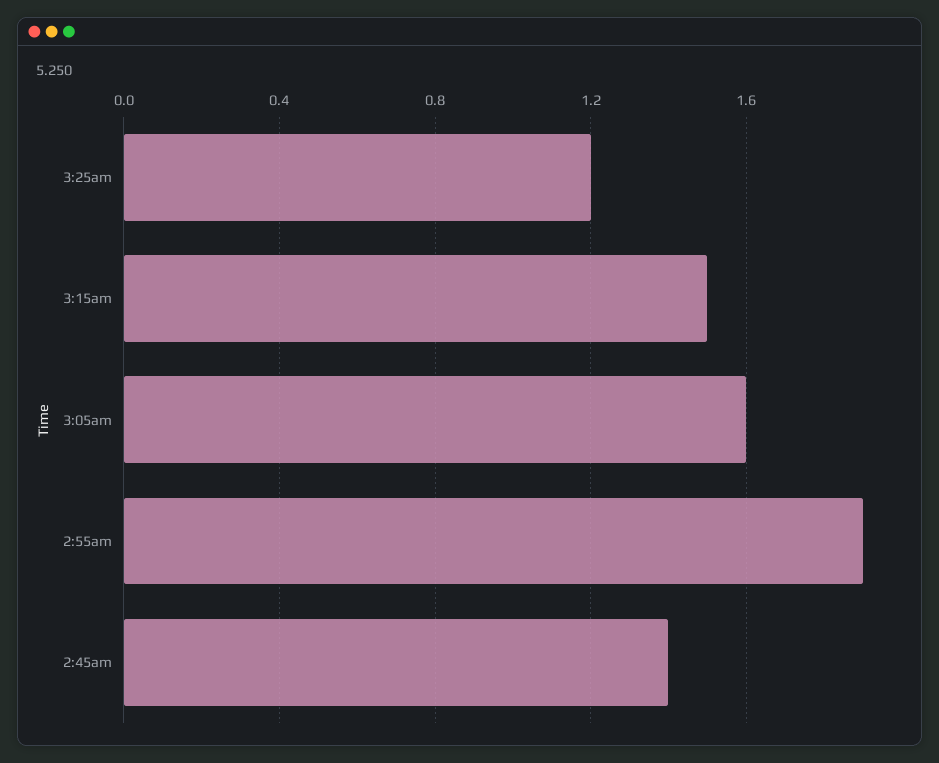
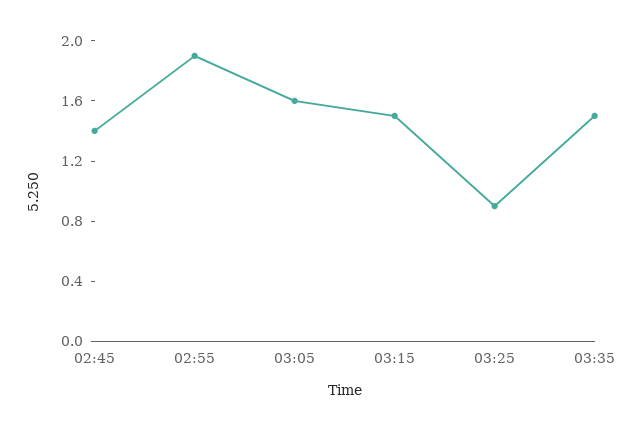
3:25am: 1.2 -> 0.9
03:35: none -> 1.5

